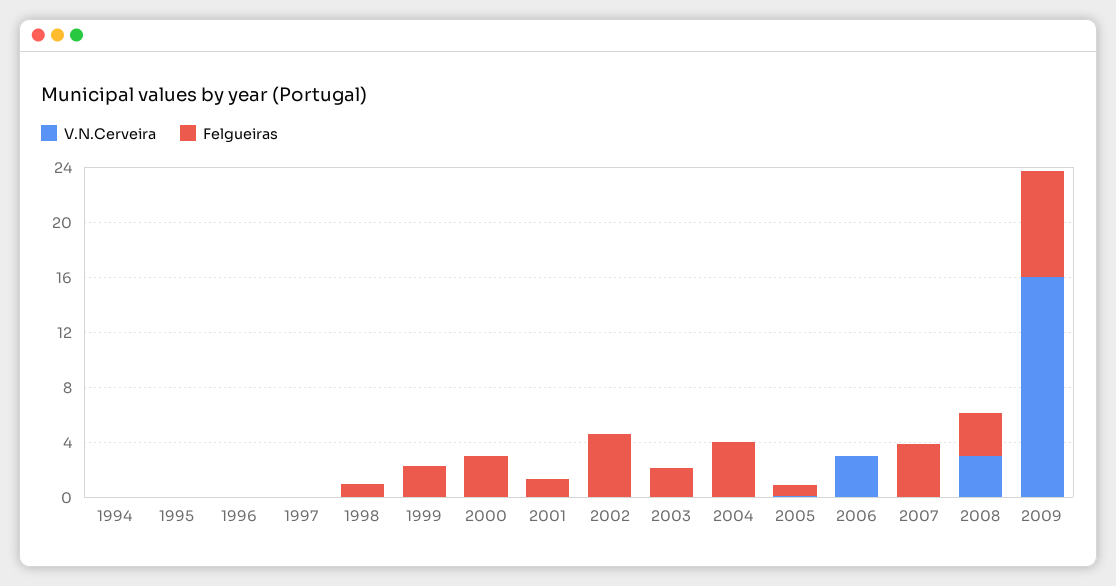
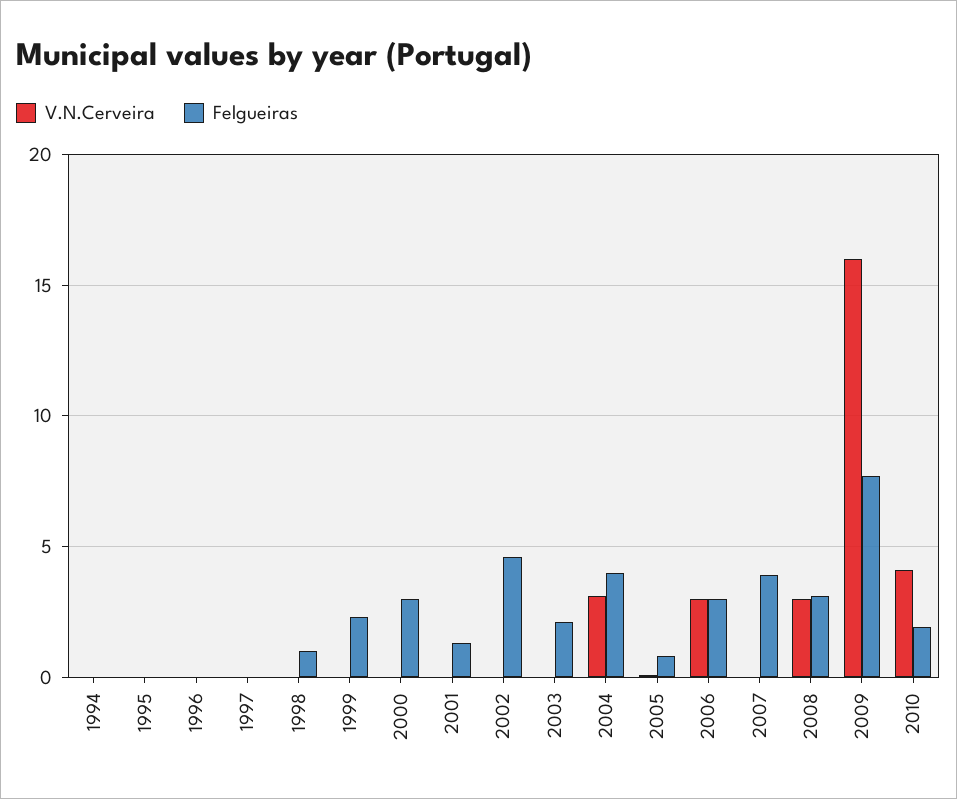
V.N.Cerveira, 2004: 0 -> 3
Felgueiras, 2006: 0 -> 3
V.N.Cerveira, 2010: none -> 4
Felgueiras, 2010: none -> 2

